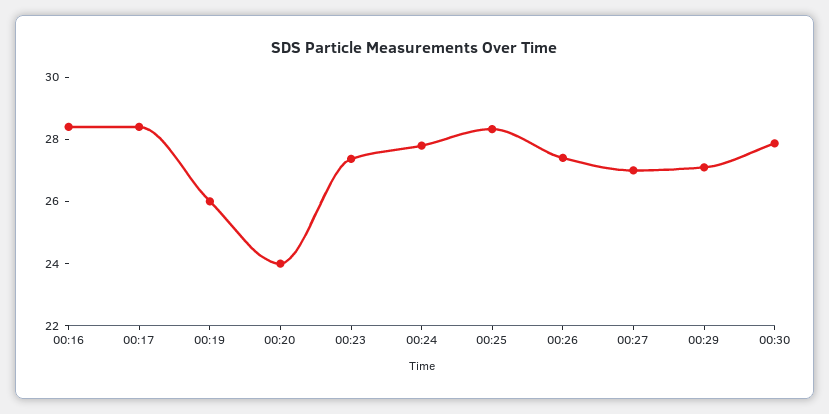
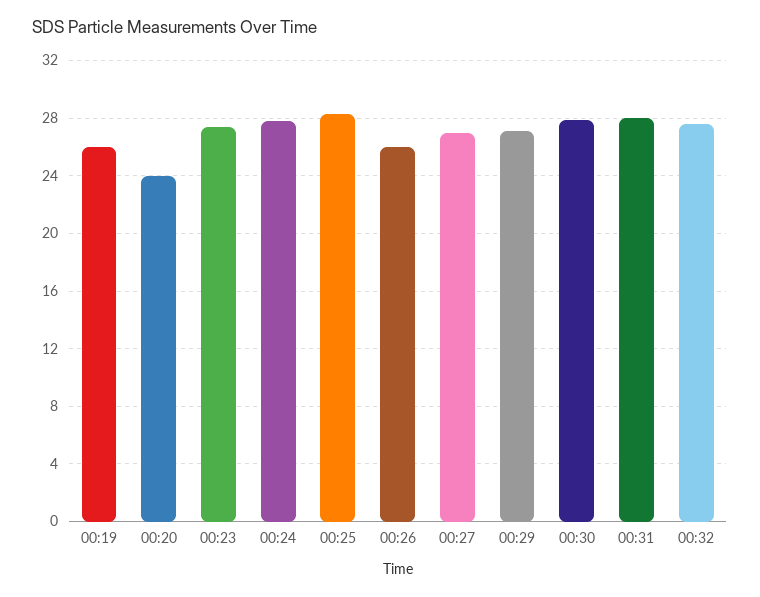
00:16: 28.5 -> none
00:17: 28.5 -> none
00:26: 27.5 -> 26
00:31: none -> 28
00:32: none -> 27.5

